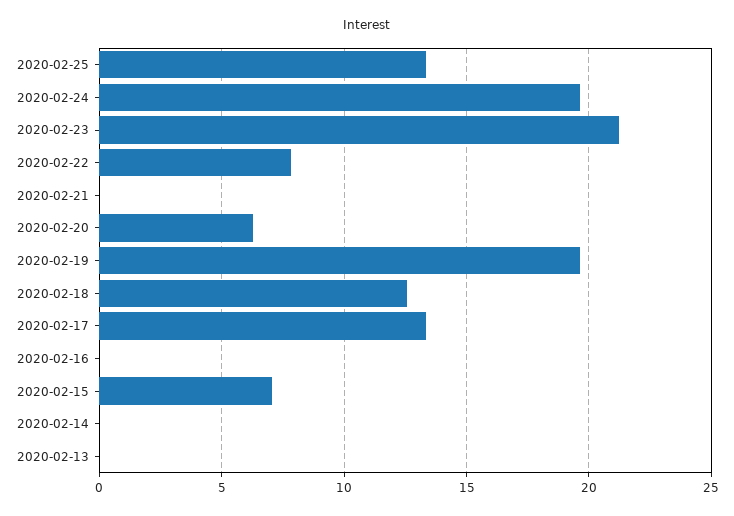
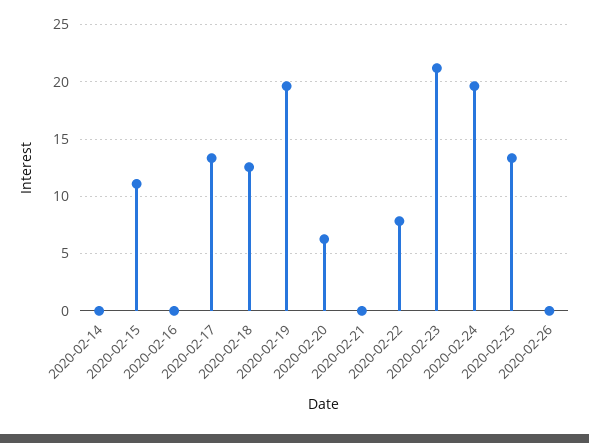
2020-02-15: 7 -> 11
2020-02-13: 0 -> none
2020-02-26: none -> 0

